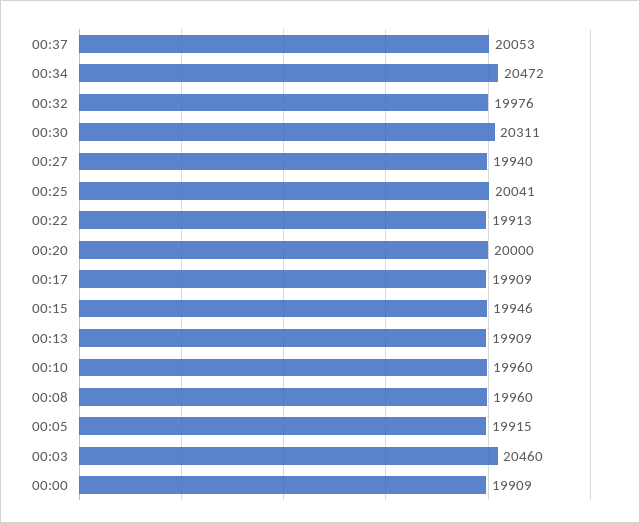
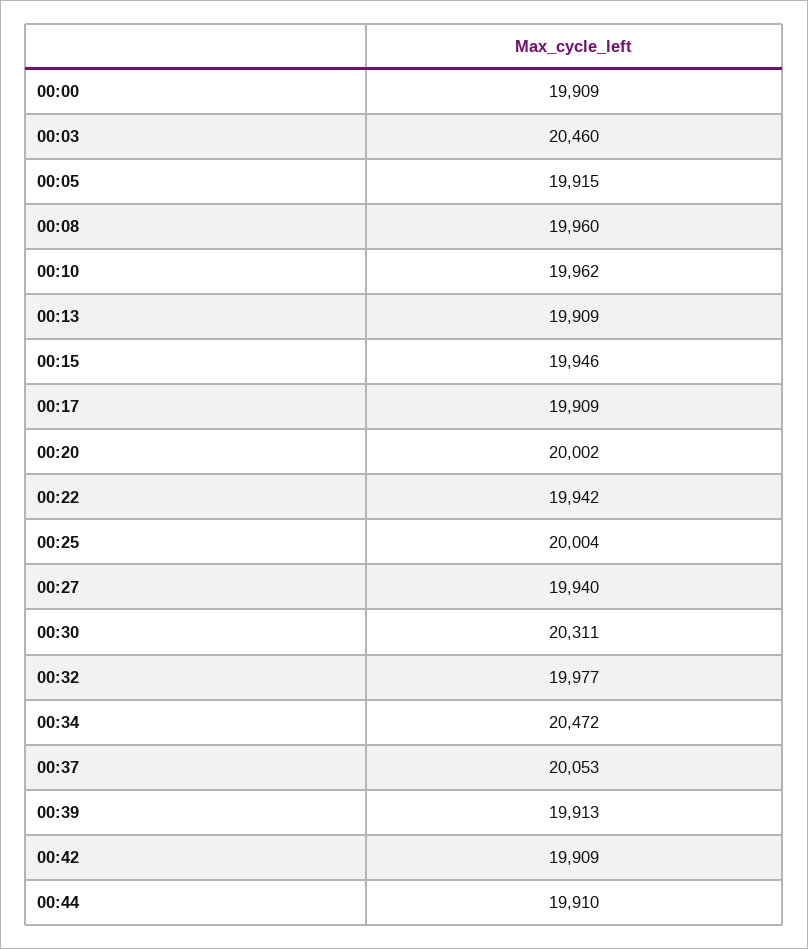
00:32: 19976 -> 19977
00:25: 20041 -> 20004
00:22: 19913 -> 19942
00:20: 20000 -> 20002
00:10: 19960 -> 19962
00:39: none -> 19913
00:42: none -> 19909
00:44: none -> 19910

